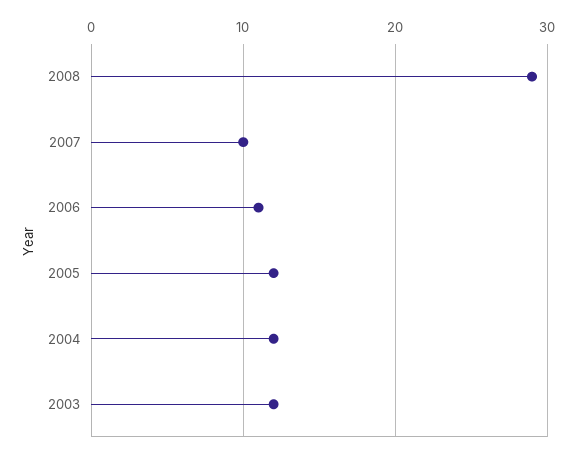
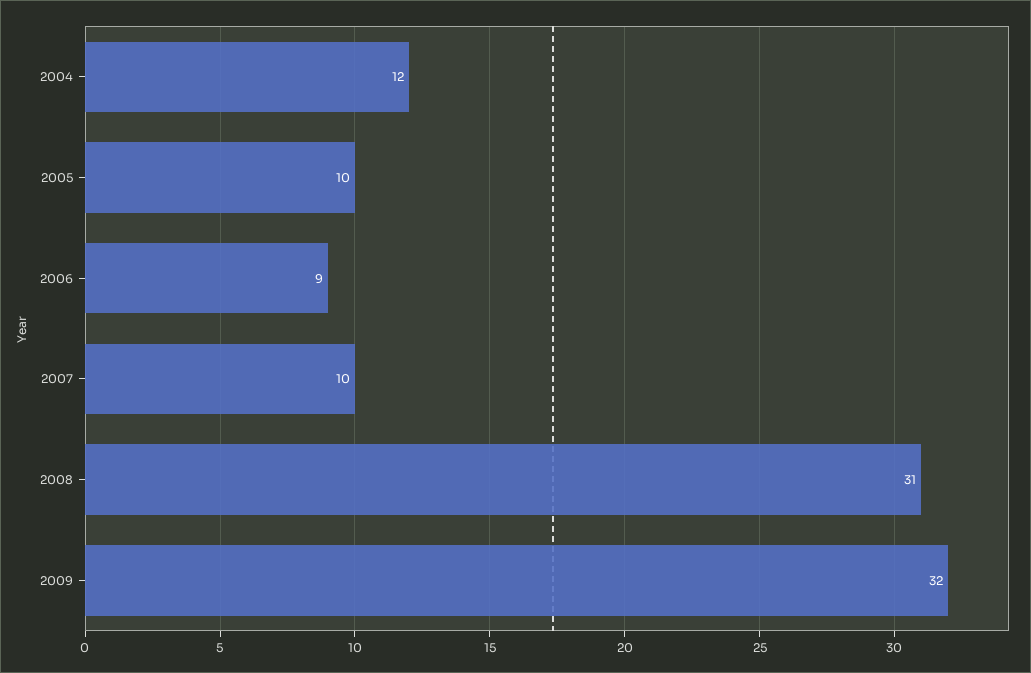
2008: 29 -> 31
2006: 11 -> 9
2005: 12 -> 10
2003: 12 -> none
2009: none -> 32

